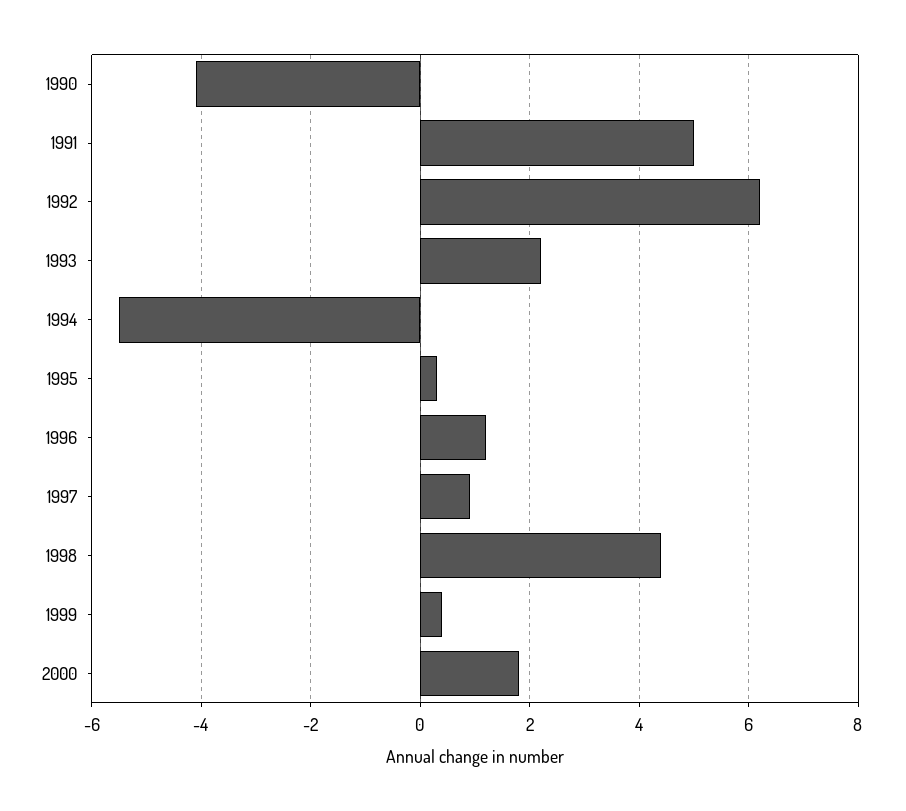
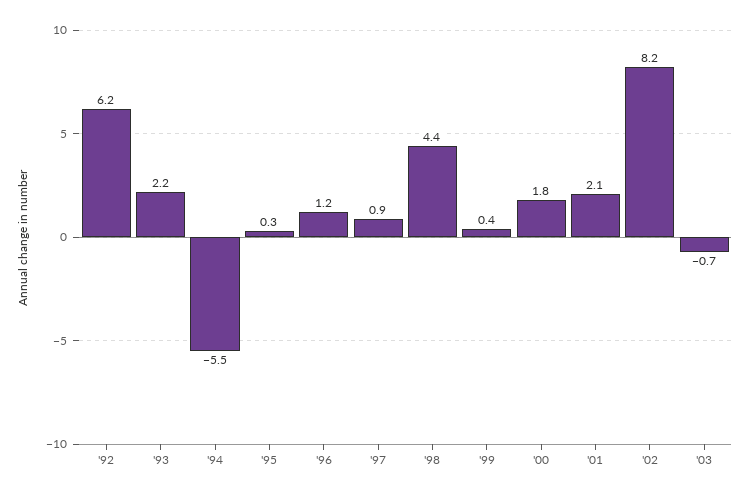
1990: -4 -> none
1991: 5 -> none
'01: none -> 2.1
'02: none -> 8.2
'03: none -> -0.7

